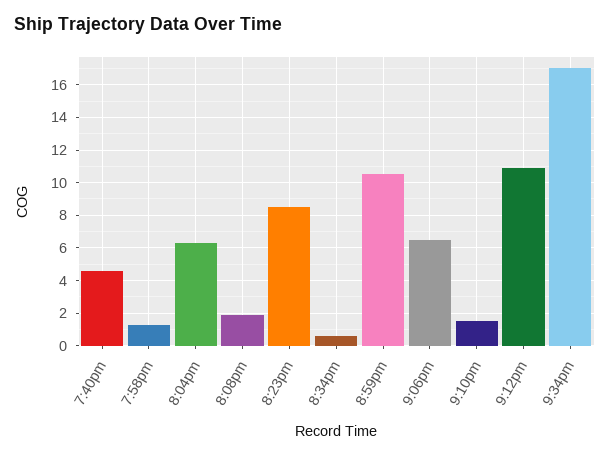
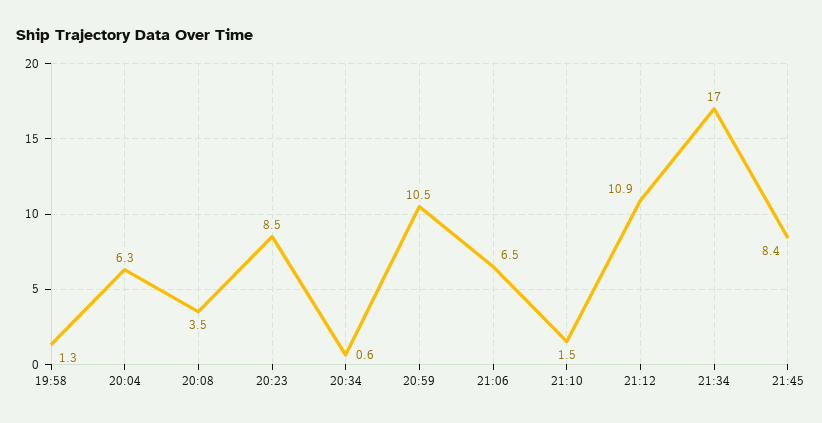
7:40pm: 4.5 -> none
8:08pm: 2 -> 3.5
21:45: none -> 8.4

